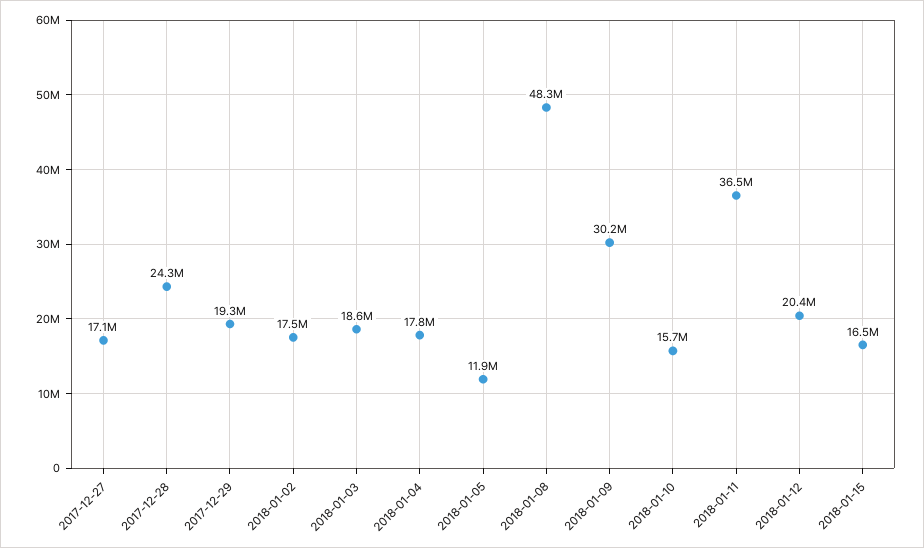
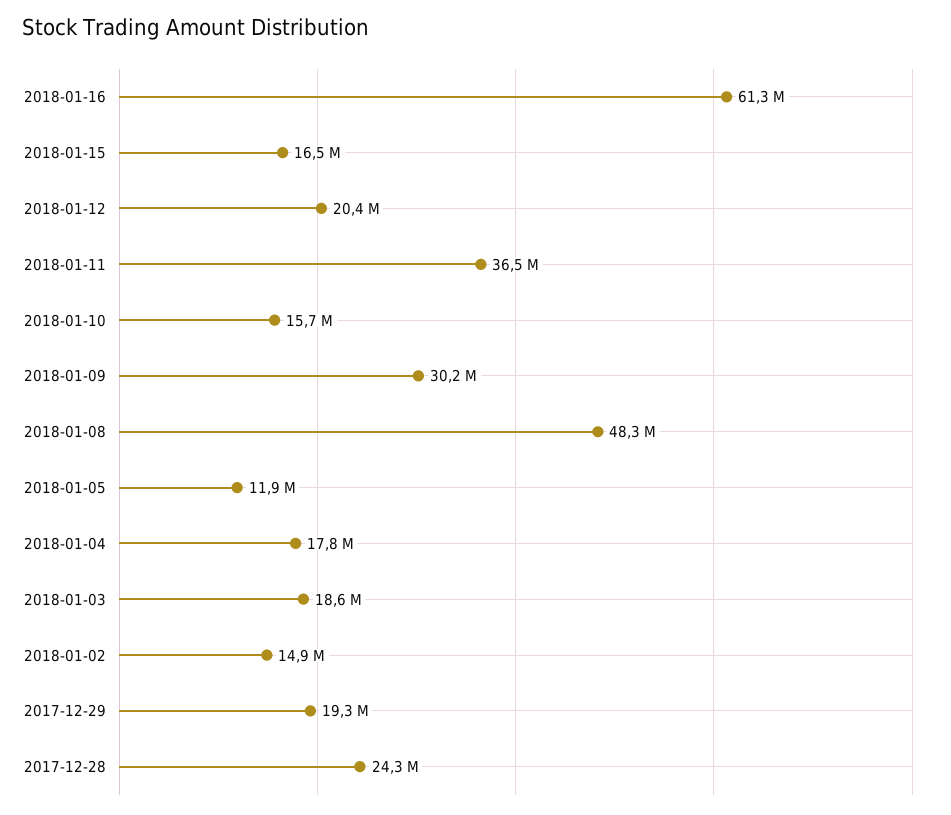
2017-12-27: 17100000 -> none
2018-01-02: 17500000 -> 14900000
2018-01-16: none -> 61300000

